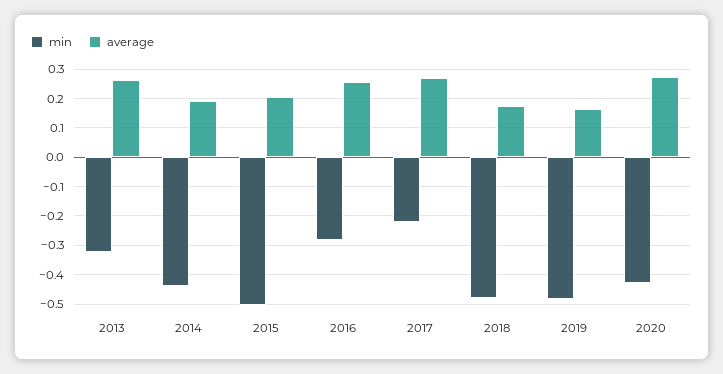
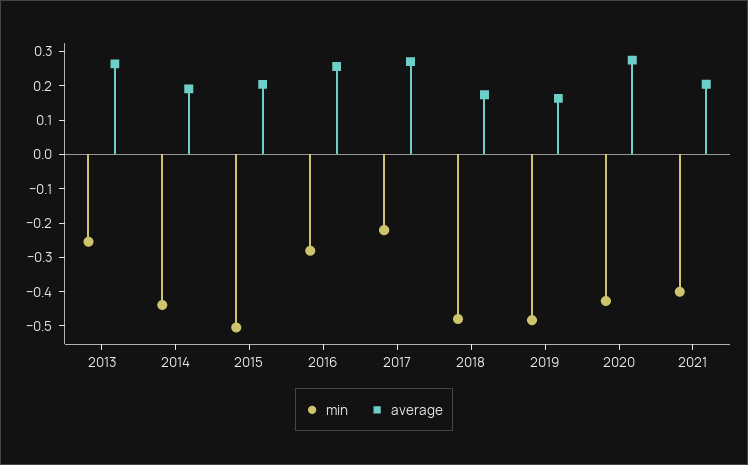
min, 2013: -0.325 -> -0.25
min, 2021: none -> -0.4
average, 2021: none -> 0.2

